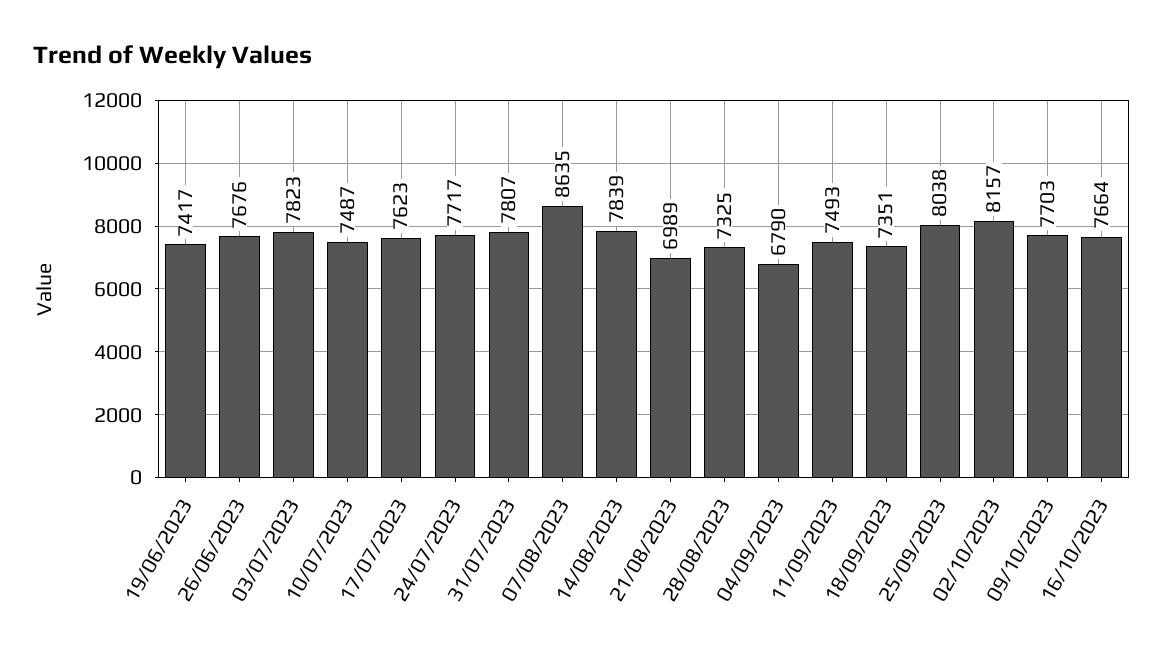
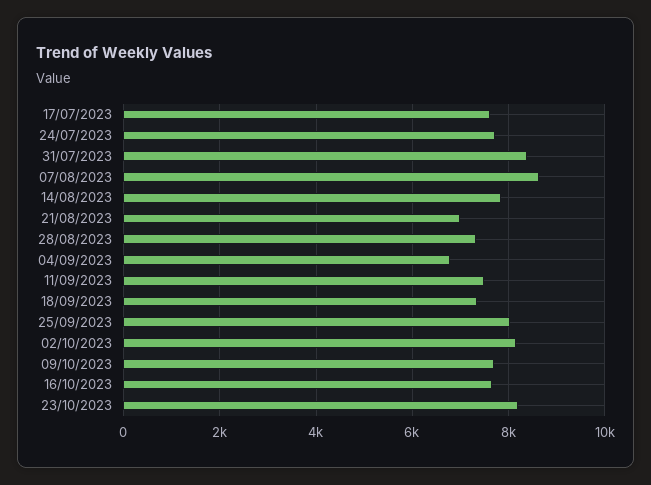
19/06/2023: 7417 -> none
26/06/2023: 7676 -> none
03/07/2023: 7823 -> none
10/07/2023: 7487 -> none
31/07/2023: 7807 -> 8400
23/10/2023: none -> 8200

